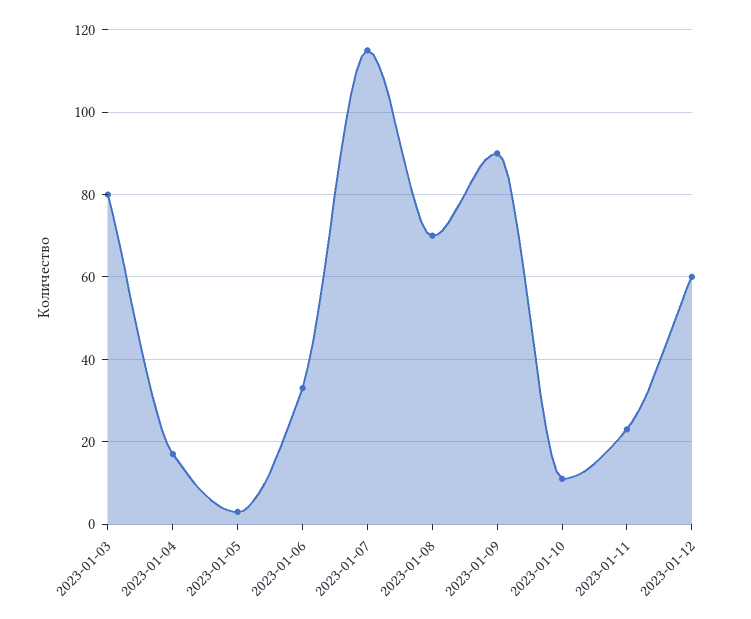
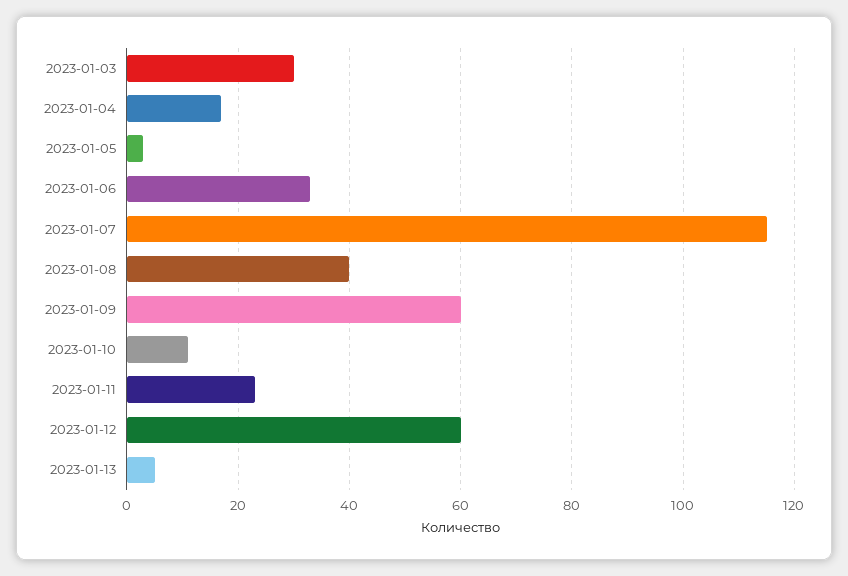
2023-01-03: 80 -> 30
2023-01-08: 70 -> 40
2023-01-09: 90 -> 60
2023-01-13: none -> 5

